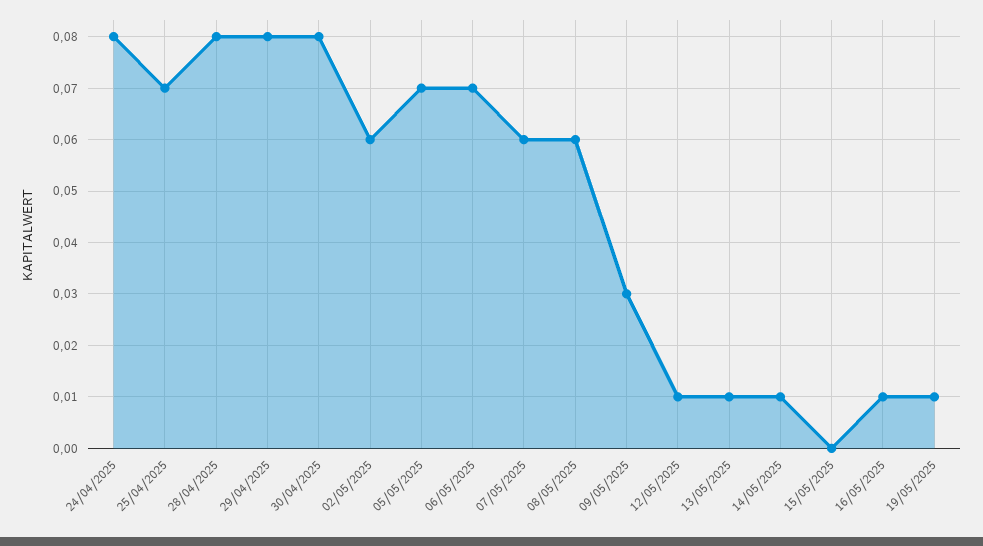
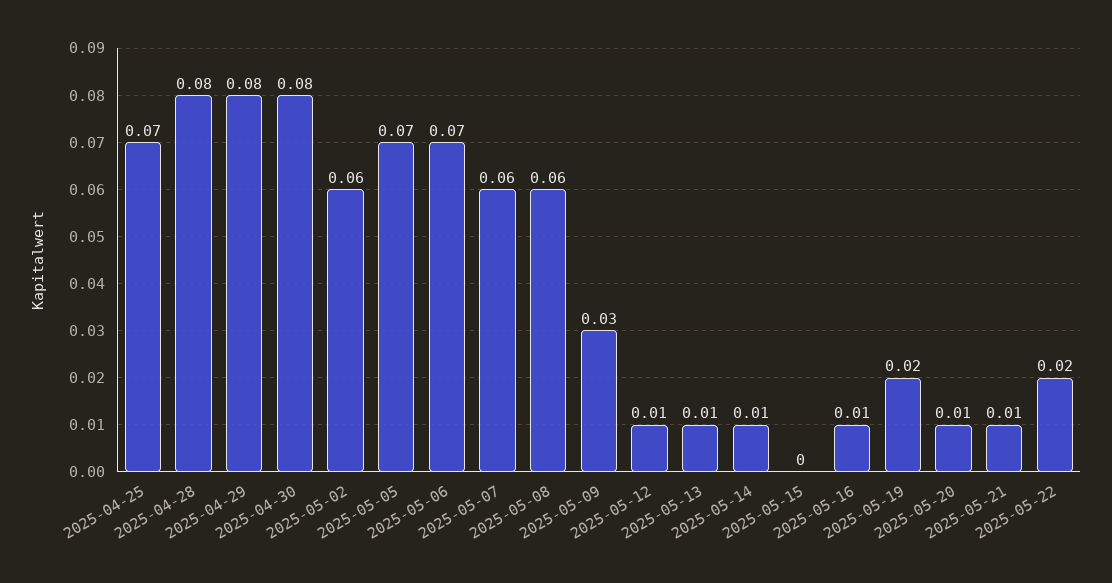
24/04/2025: 0.08 -> none
19/05/2025: 0.01 -> 0.02
2025-05-20: none -> 0.01
2025-05-21: none -> 0.01
2025-05-22: none -> 0.02

